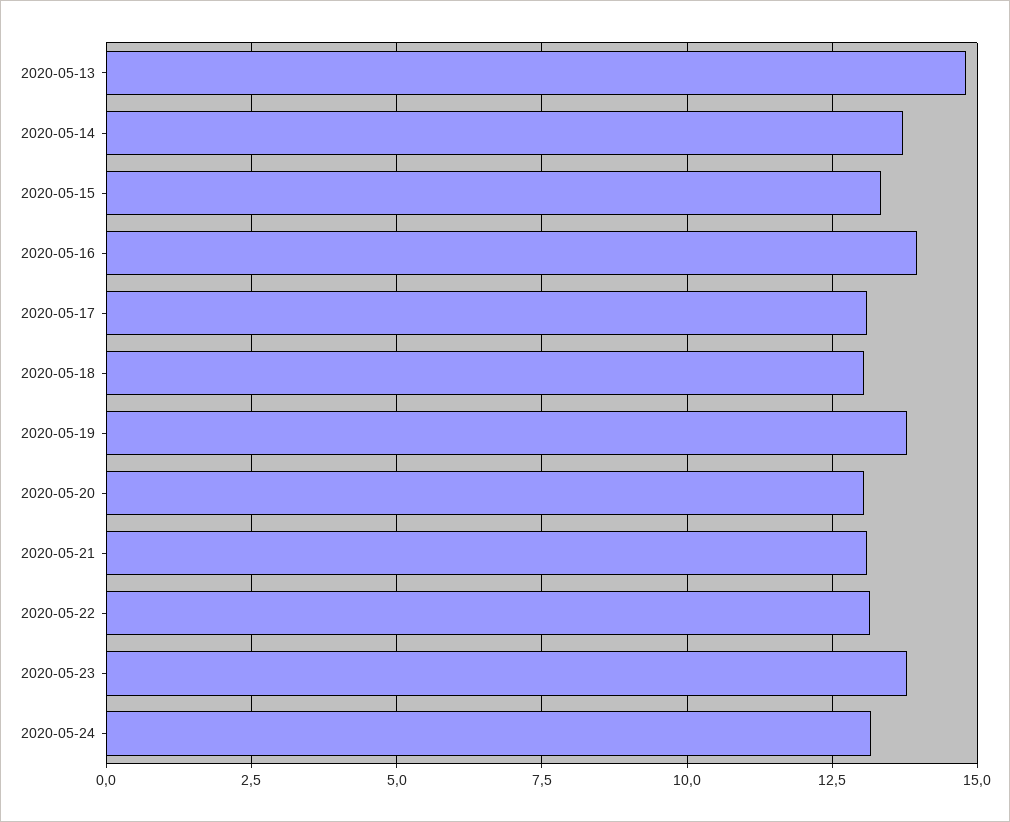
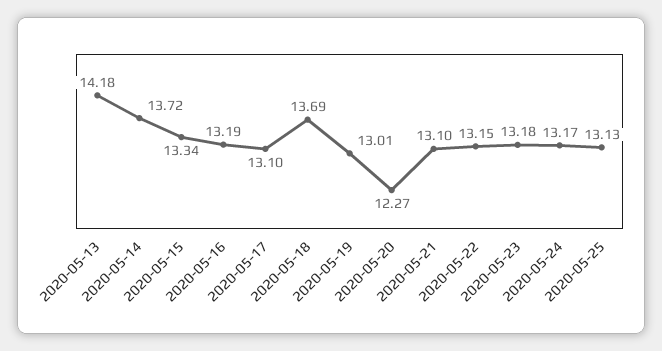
2020-05-13: 14.75 -> 14.18
2020-05-16: 14 -> 13.19
2020-05-18: 13 -> 13.69
2020-05-19: 13.75 -> 13.01
2020-05-20: 13 -> 12.27
2020-05-23: 13.75 -> 13.18
2020-05-25: none -> 13.13

